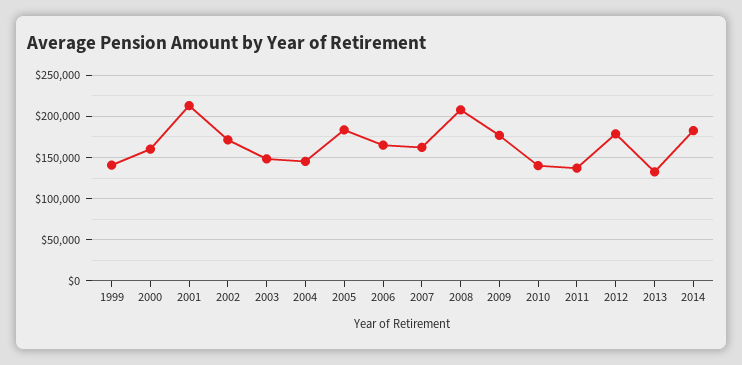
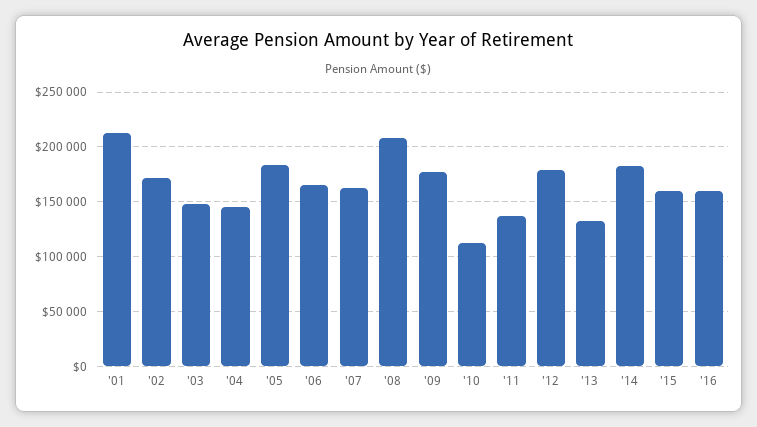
1999: 140000 -> none
2000: 160000 -> none
2010: 140000 -> 110000
'15: none -> 160000
'16: none -> 160000

